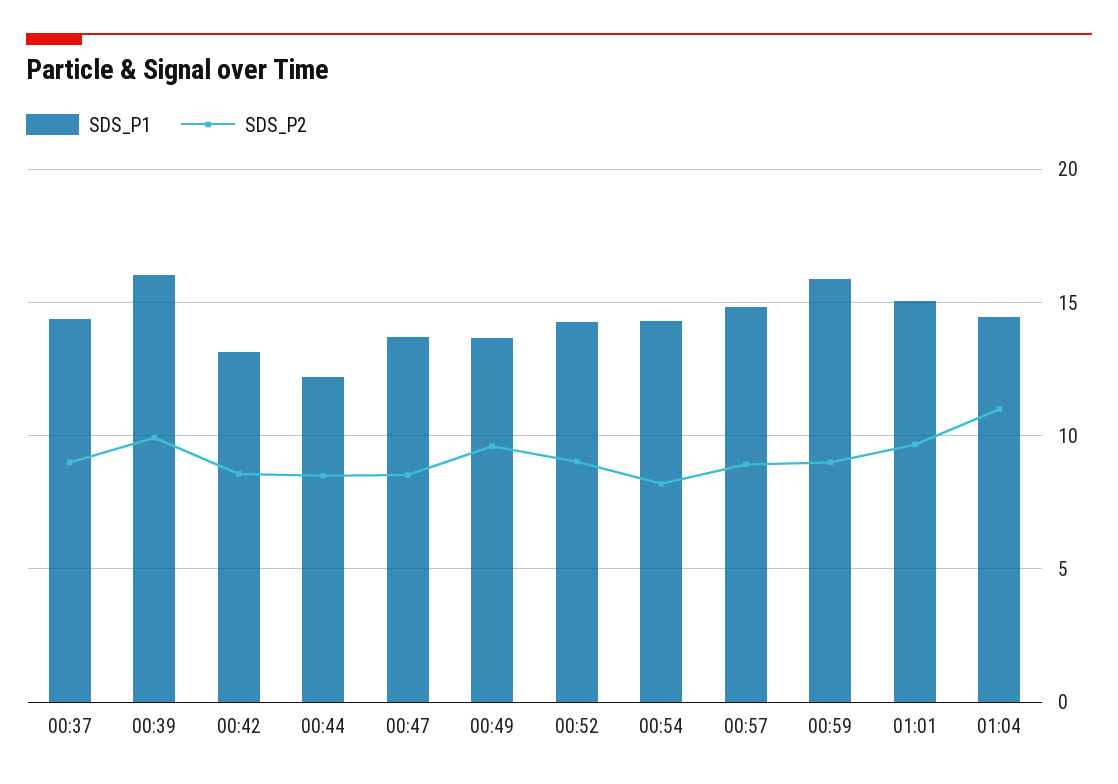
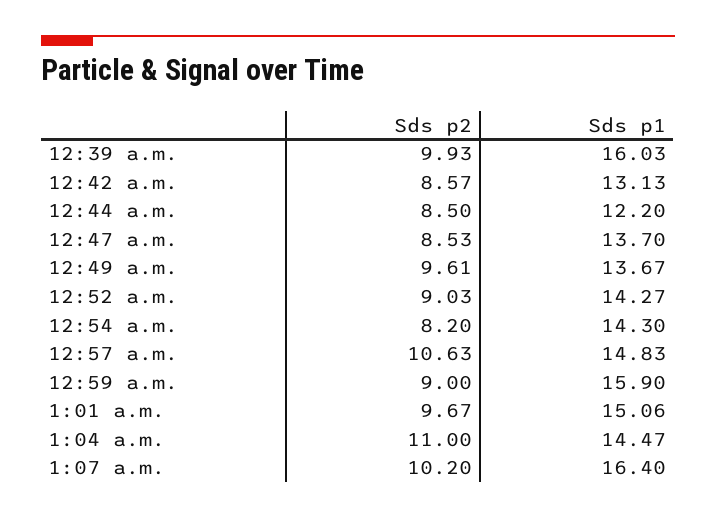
SDS_P1, 00:37: 14.5 -> none
SDS_P2, 00:37: 9 -> none
SDS_P2, 00:57: 9 -> 10.63
SDS_P2, 1:07 a.m.: none -> 10.2
SDS_P1, 1:07 a.m.: none -> 16.4

